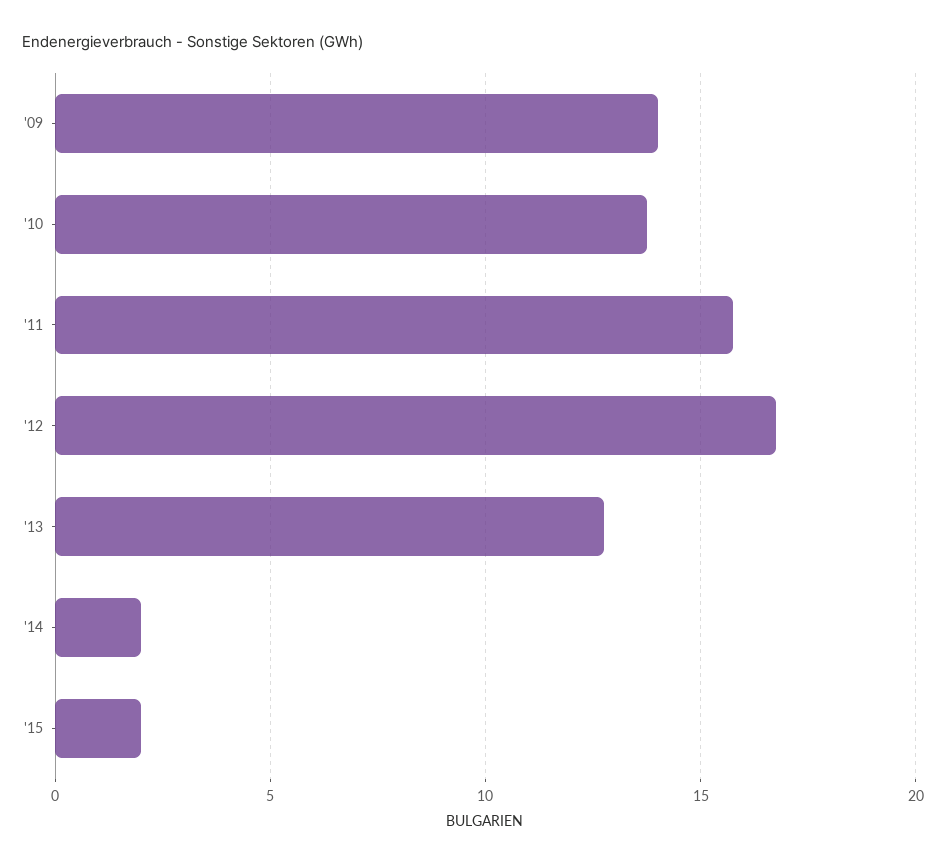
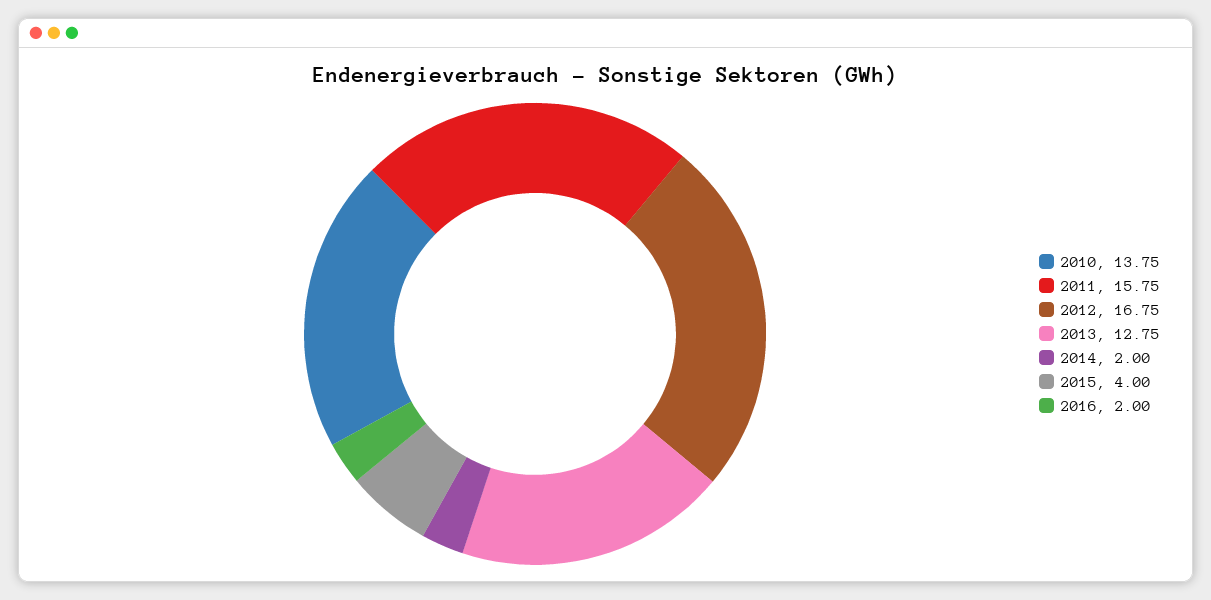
'09: 14 -> none
'15: 2 -> 4
2016: none -> 2

